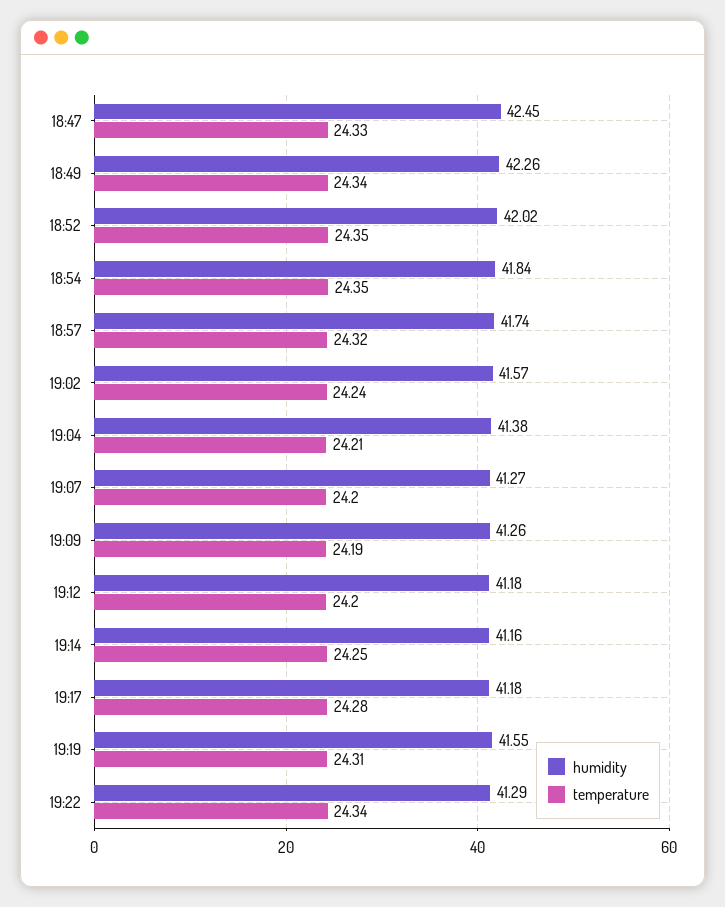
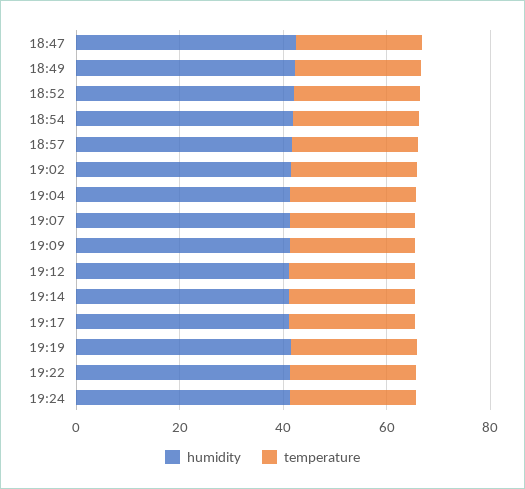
humidity, 19:24: none -> 40
temperature, 19:24: none -> 25

